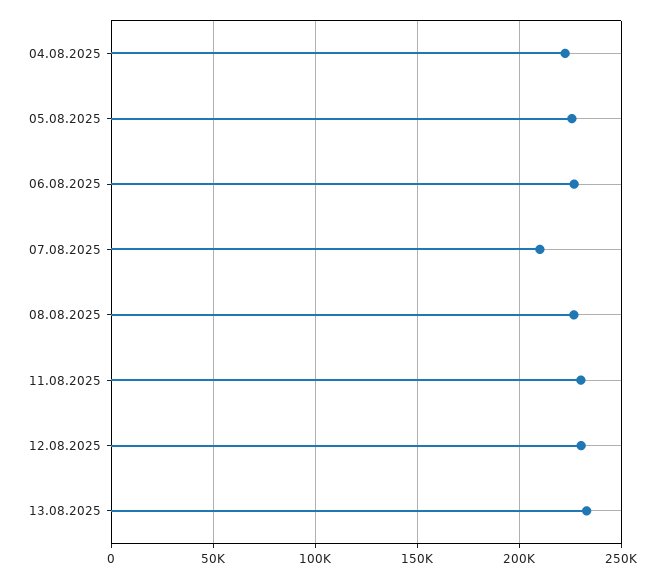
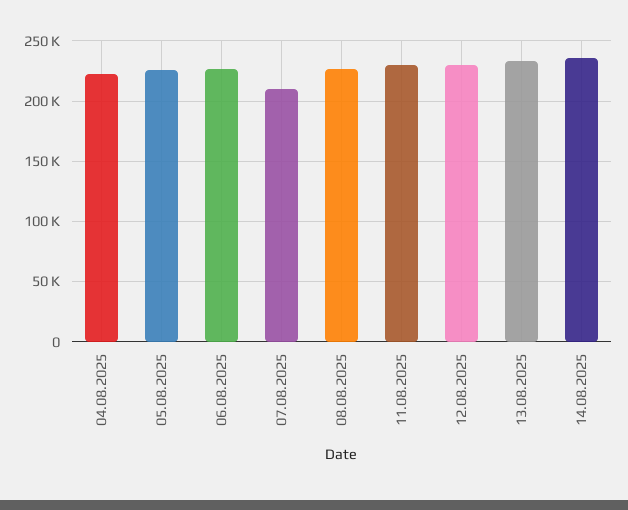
14.08.2025: none -> 235000

